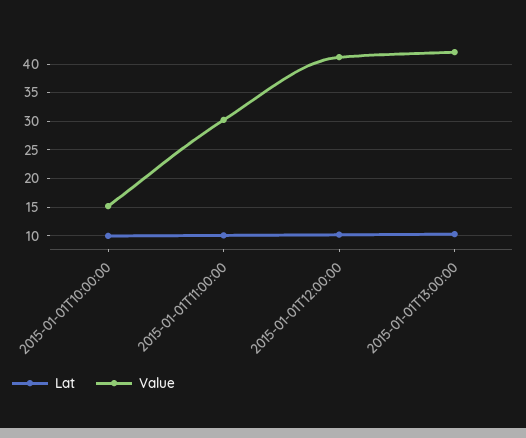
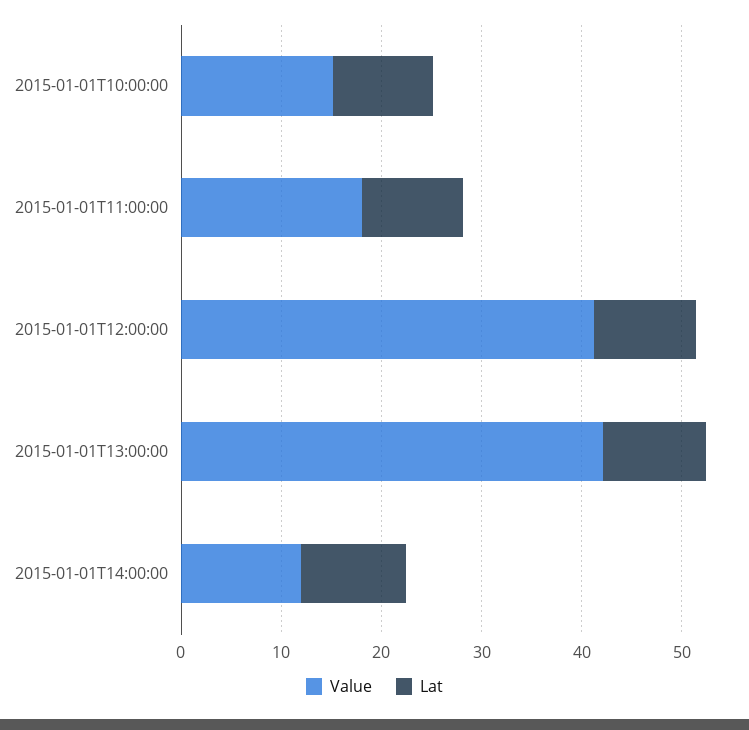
Value, 2015-01-01T11:00:00: 30 -> 18
Value, 2015-01-01T14:00:00: none -> 12
Lat, 2015-01-01T14:00:00: none -> 10

